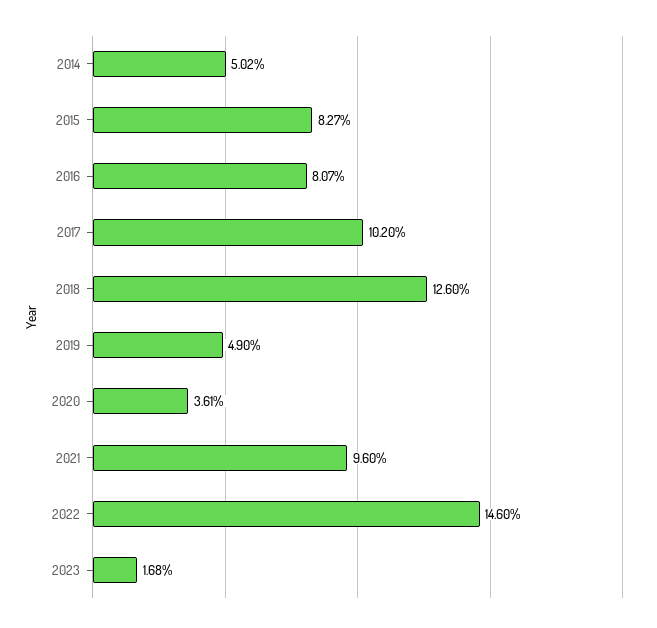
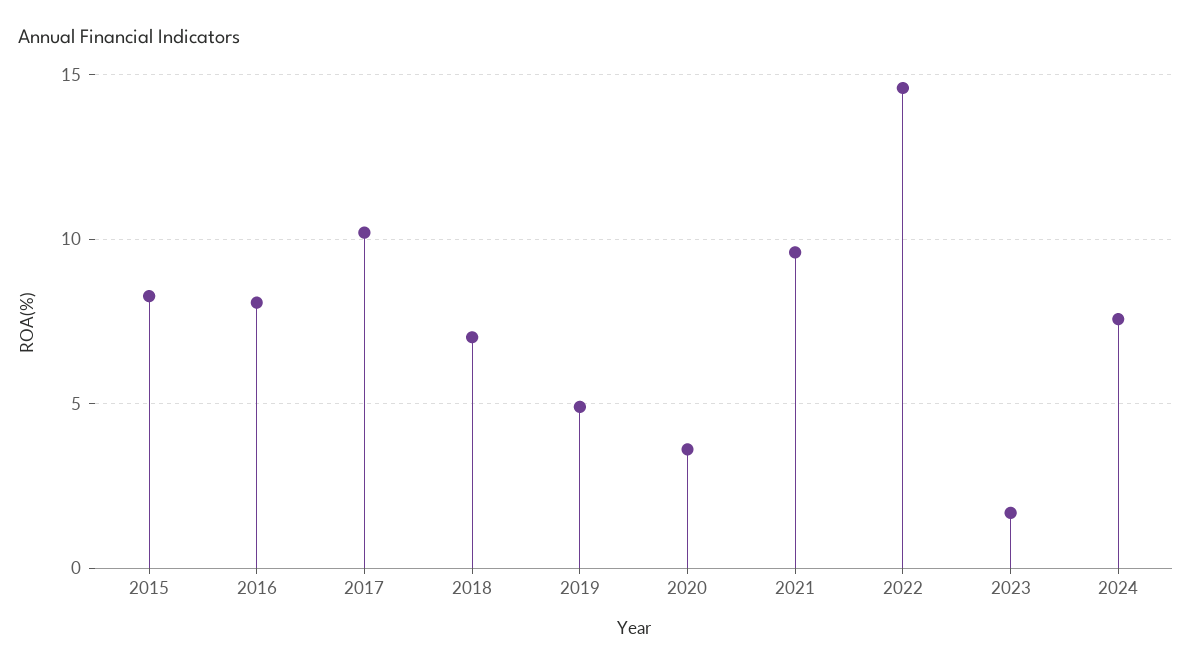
2014: 5.02 -> none
2018: 12.6 -> 7
2024: none -> 7.5

